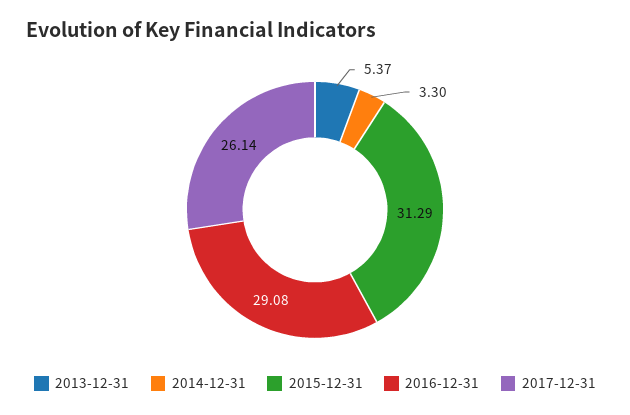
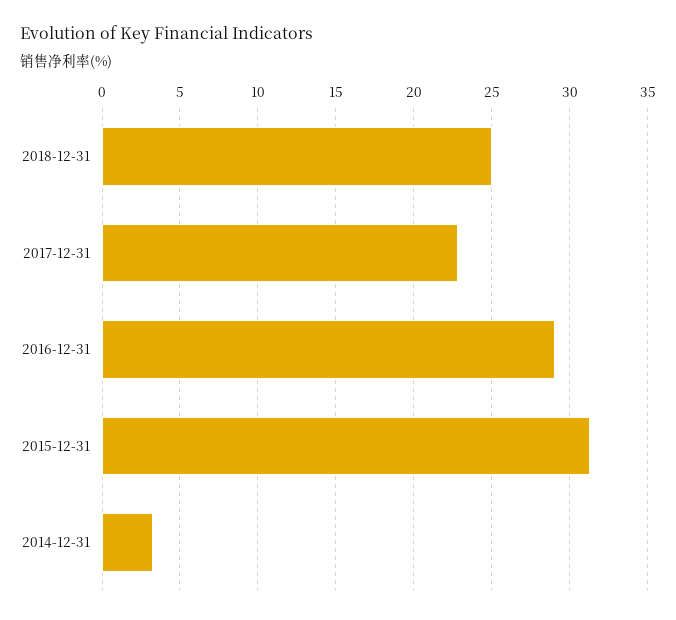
2013-12-31: 5.37 -> none
2017-12-31: 26.14 -> 23
2018-12-31: none -> 25

